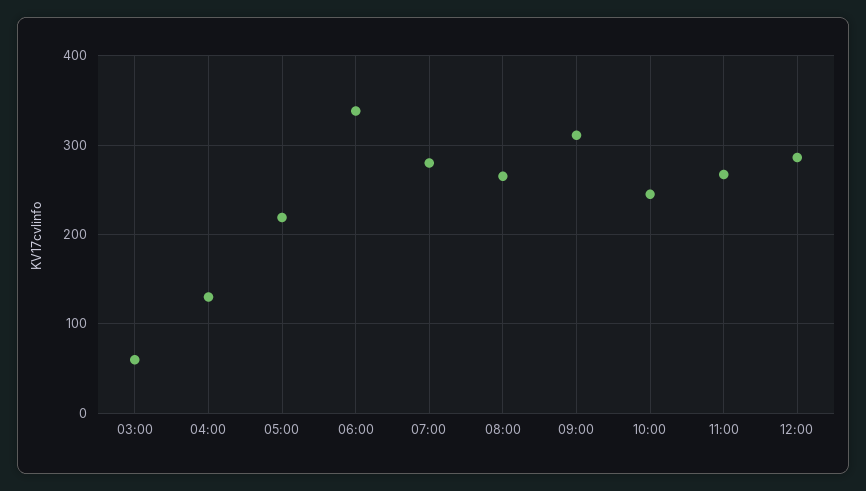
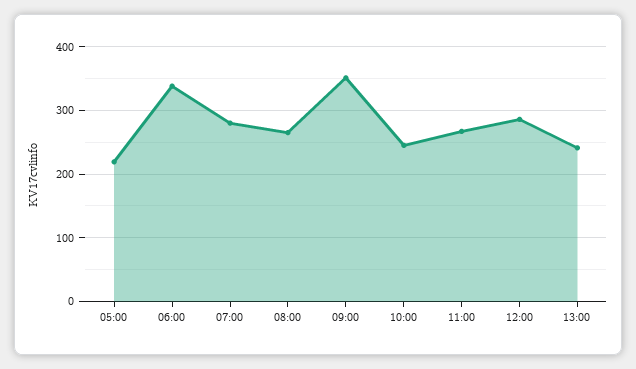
03:00: 60 -> none
04:00: 130 -> none
09:00: 310 -> 350
13:00: none -> 240

